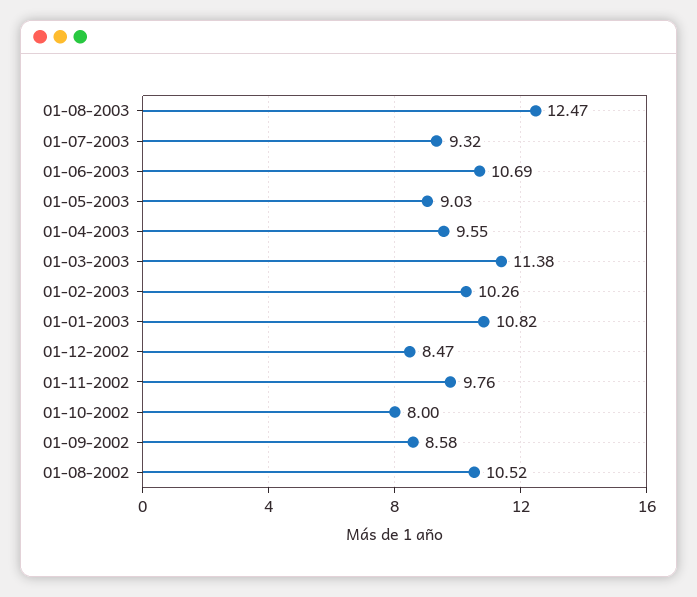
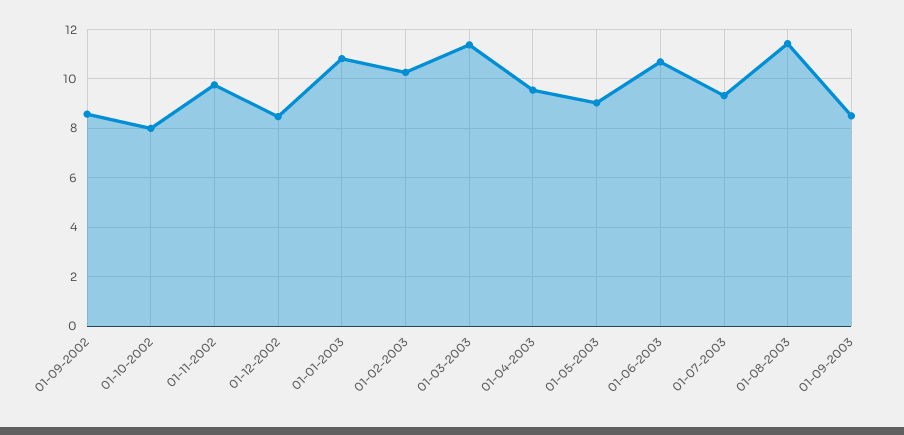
01-08-2003: 12.47 -> 11.5
01-08-2002: 10.52 -> none
01-09-2003: none -> 8.5

